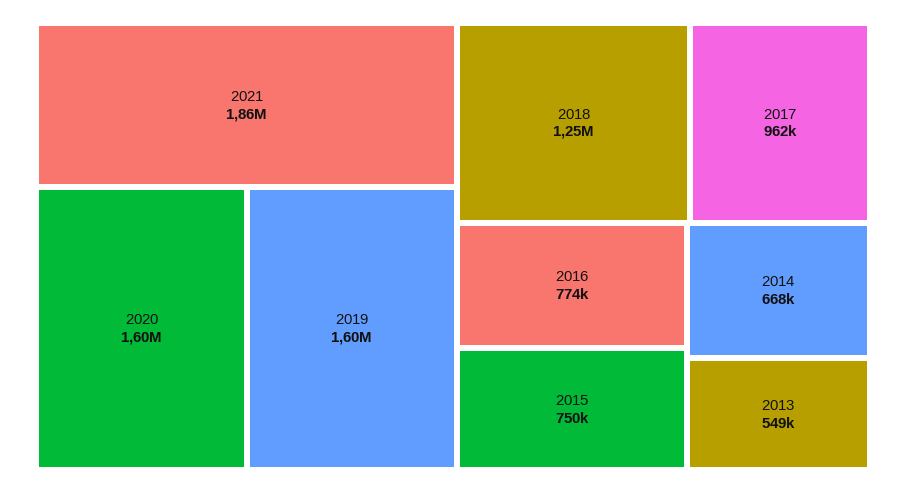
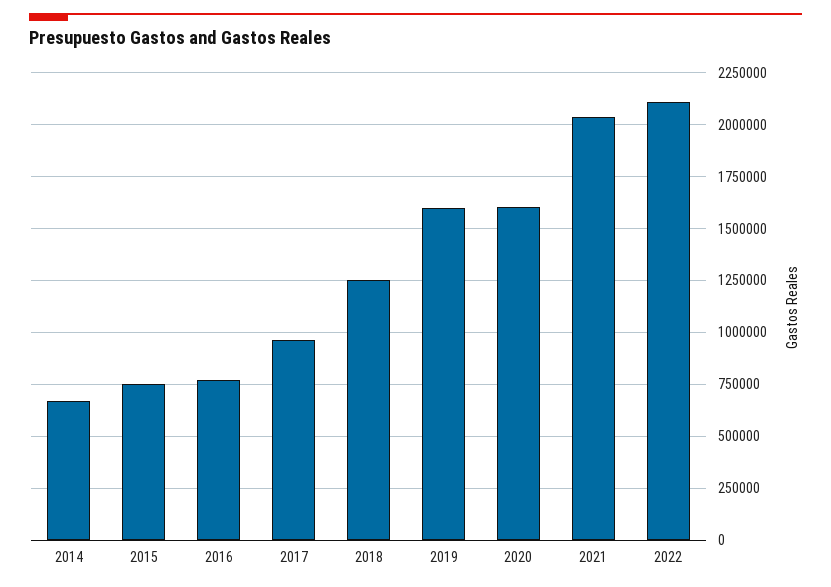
2021: 1860000 -> 2050000
2013: 549000 -> none
2022: none -> 2100000

